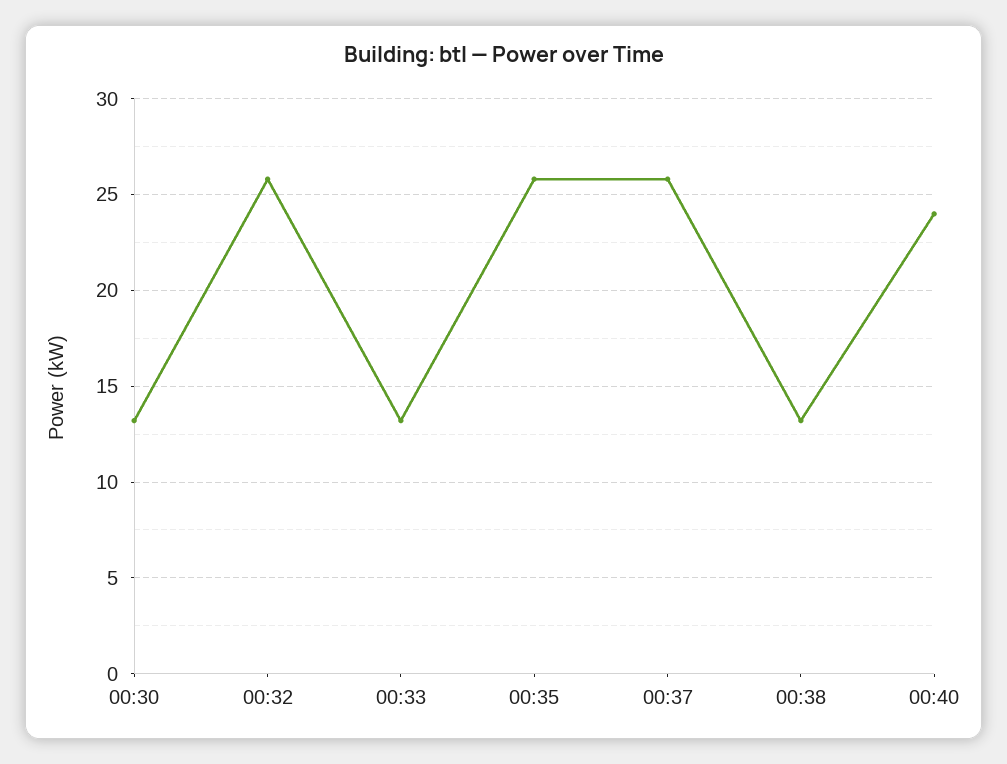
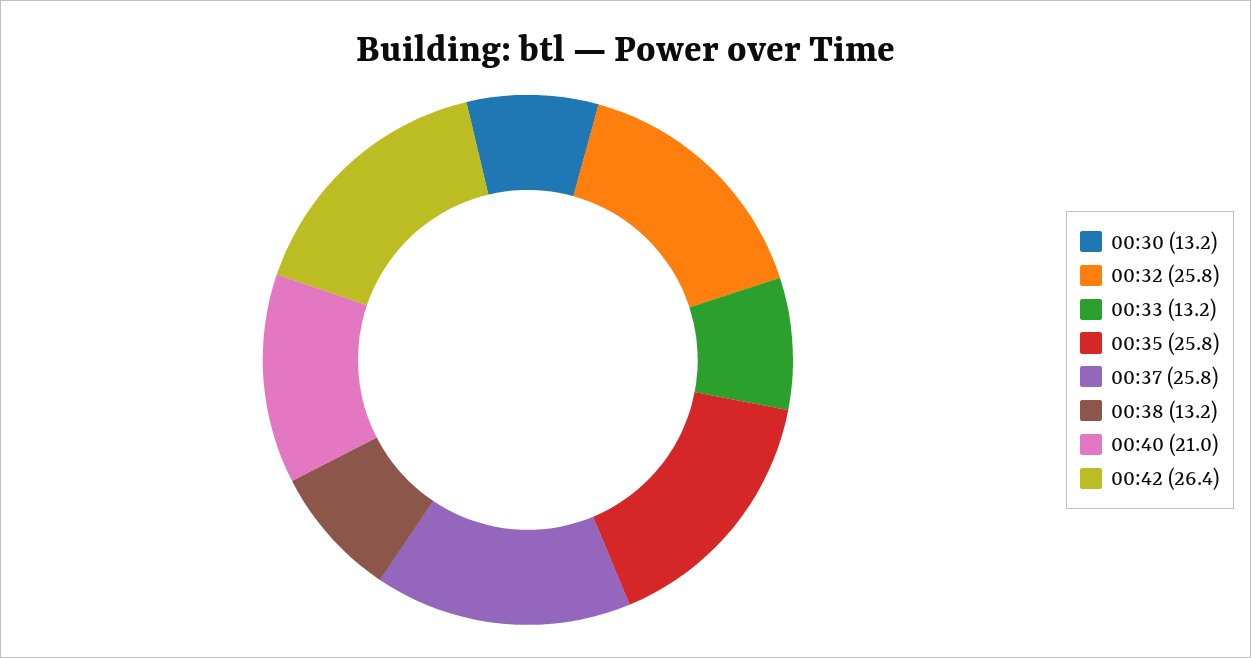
00:40: 24 -> 21
00:42: none -> 26.4

